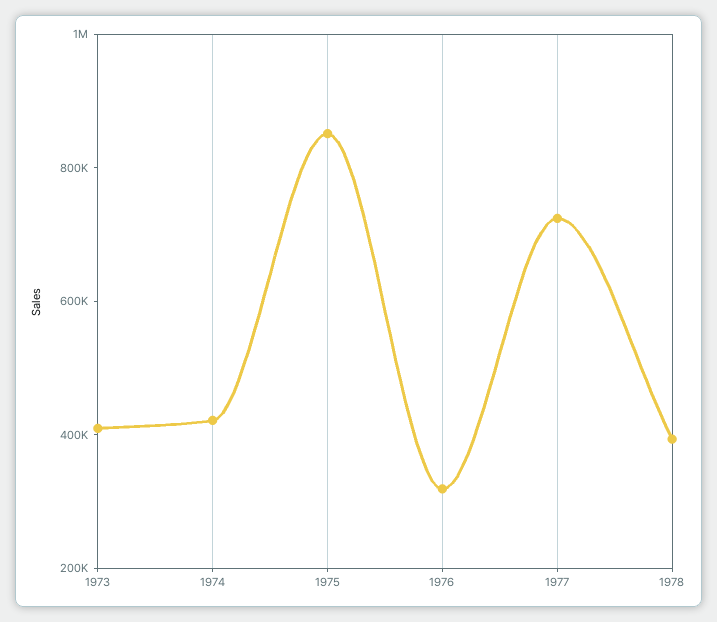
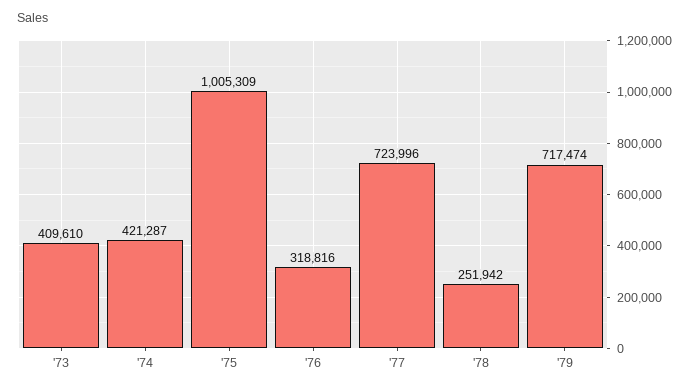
1975: 850000 -> 1005309
1978: 400000 -> 251942
'79: none -> 717474

